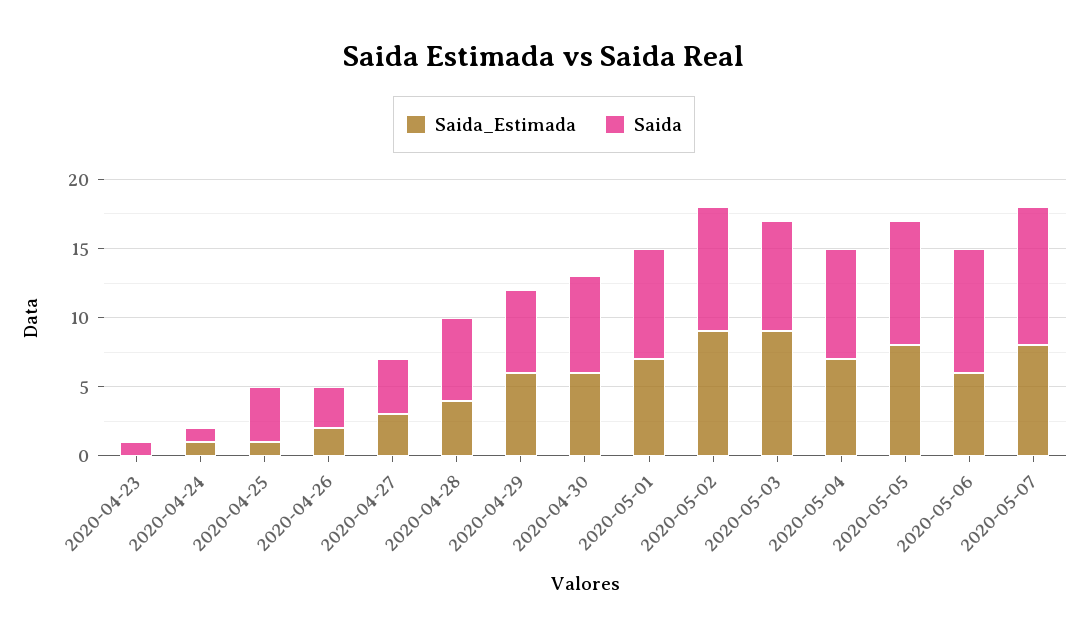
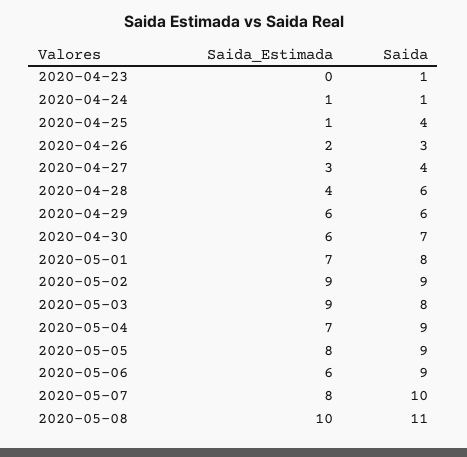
Saida, 2020-05-04: 8 -> 9
Saida_Estimada, 2020-05-08: none -> 10
Saida, 2020-05-08: none -> 11

